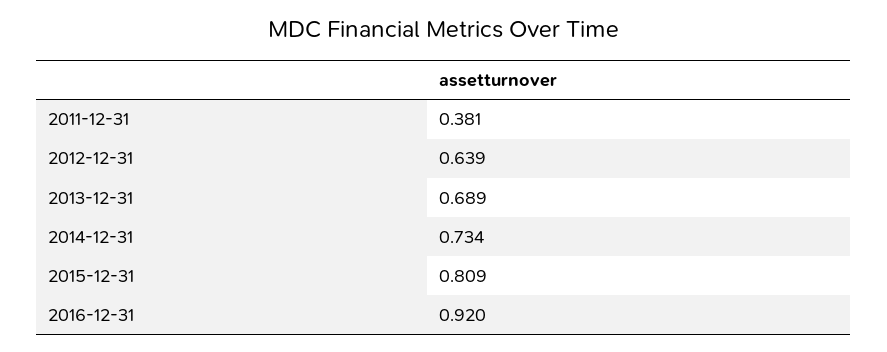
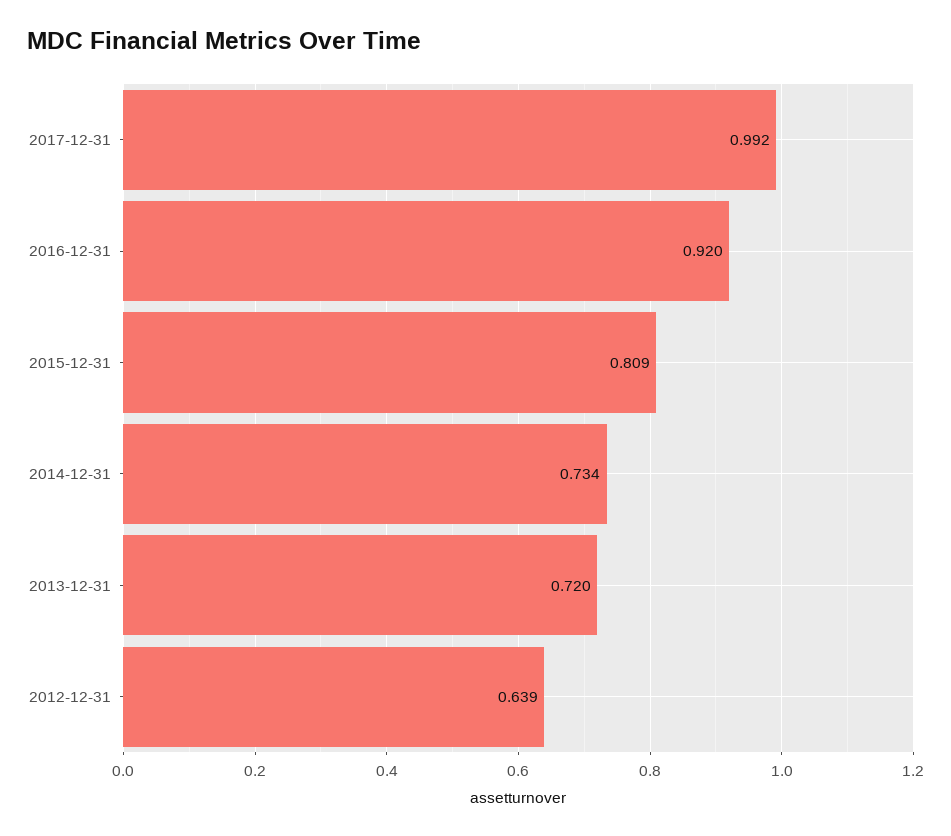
2011-12-31: 0.381 -> none
2013-12-31: 0.689 -> 0.72
2017-12-31: none -> 0.992

